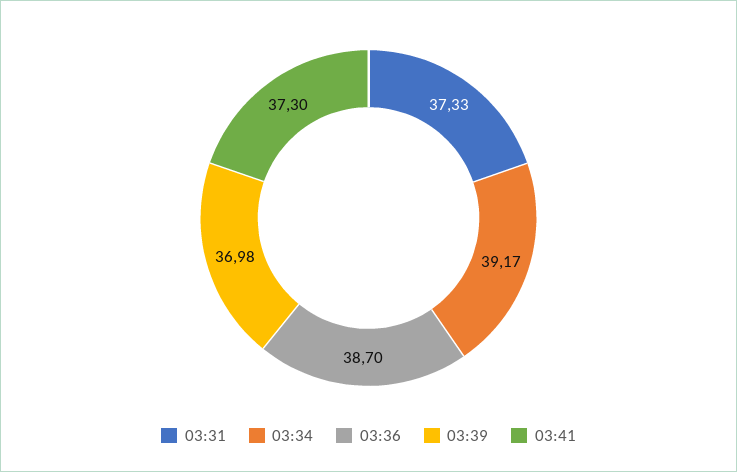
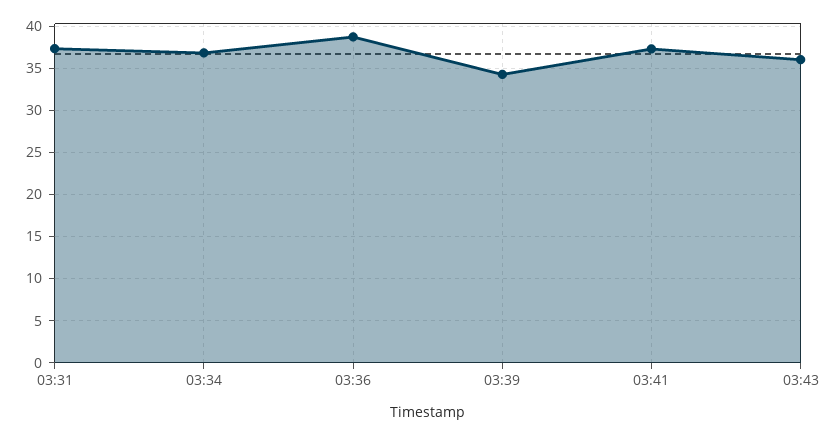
03:34: 39.17 -> 37
03:39: 36.98 -> 34
03:43: none -> 36

